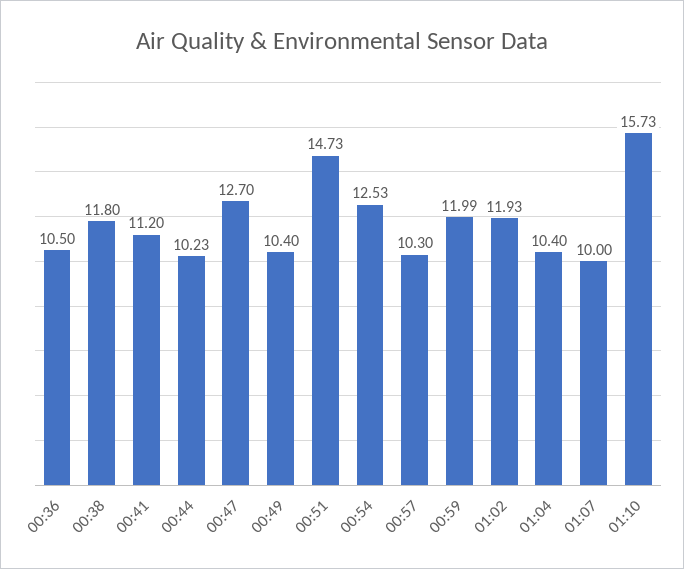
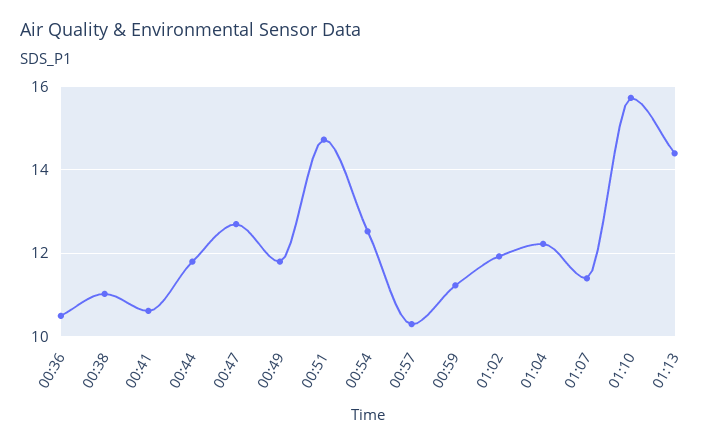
00:38: 11.8 -> 11
00:41: 11.2 -> 10.6
00:44: 10.23 -> 11.8
00:49: 10.4 -> 11.8
00:59: 11.99 -> 11.2
01:04: 10.4 -> 12.2
01:07: 10 -> 11.4
01:13: none -> 14.4

